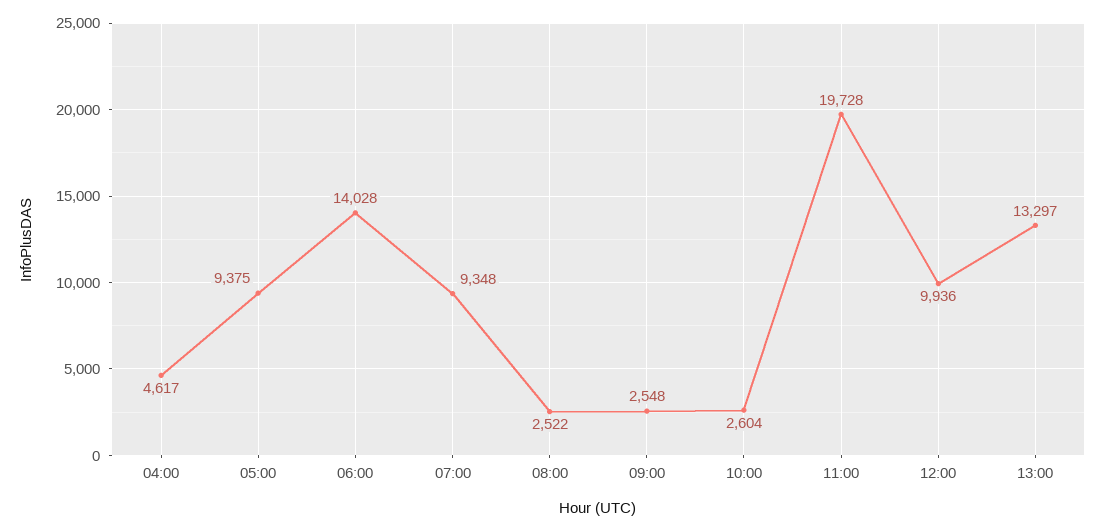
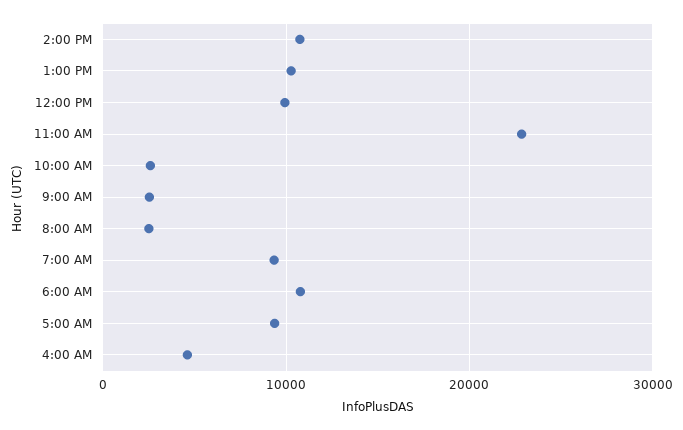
06:00: 14028 -> 11000
11:00: 19728 -> 23000
13:00: 13297 -> 10000
2:00 PM: none -> 11000

